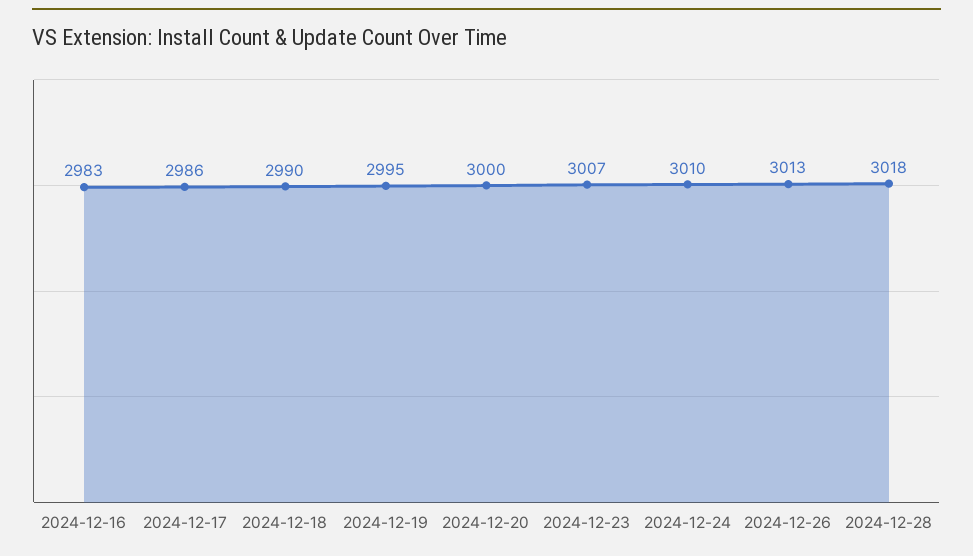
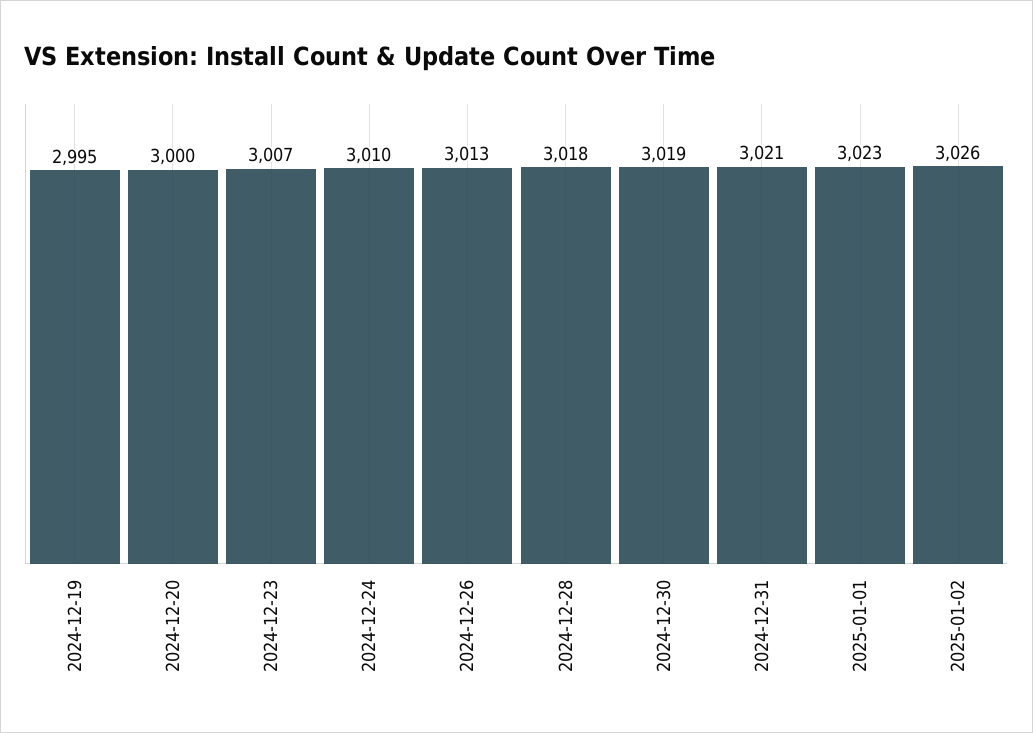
2024-12-16: 2983 -> none
2024-12-17: 2986 -> none
2024-12-18: 2990 -> none
2024-12-30: none -> 3019
2024-12-31: none -> 3021
2025-01-01: none -> 3023
2025-01-02: none -> 3026

